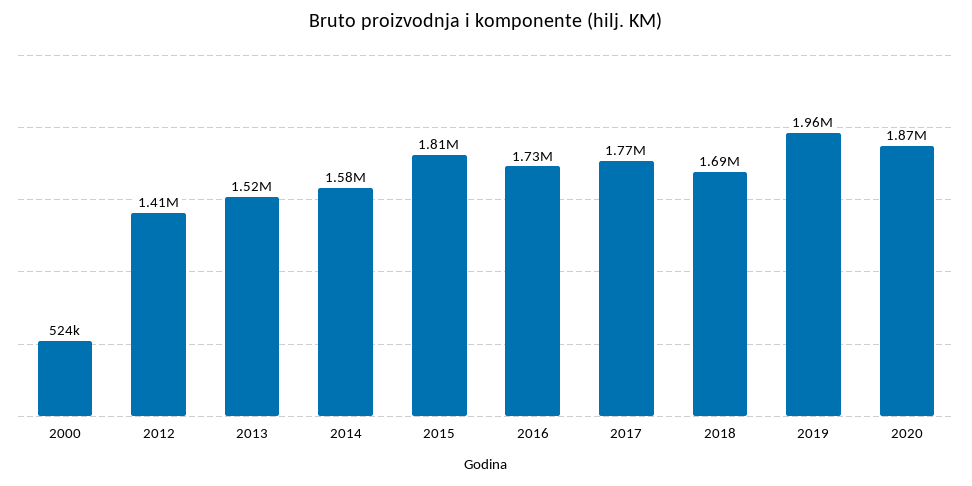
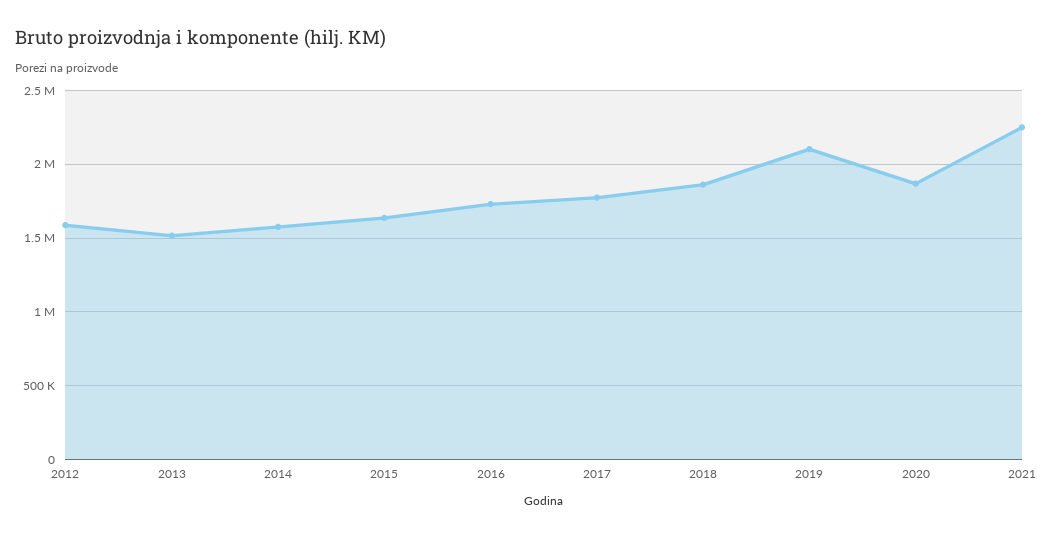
2000: 524000 -> none
2012: 1410000 -> 1600000
2015: 1810000 -> 1650000
2018: 1690000 -> 1850000
2019: 1960000 -> 2100000
2021: none -> 2250000

